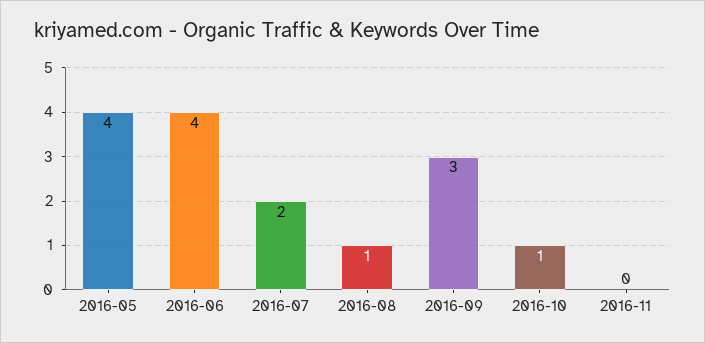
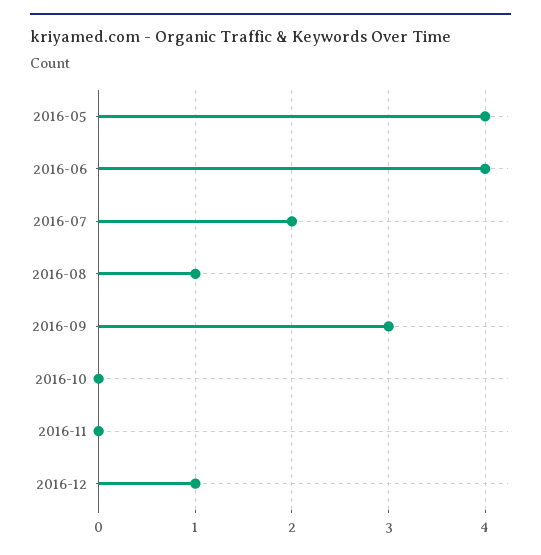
2016-10: 1 -> 0
2016-12: none -> 1

